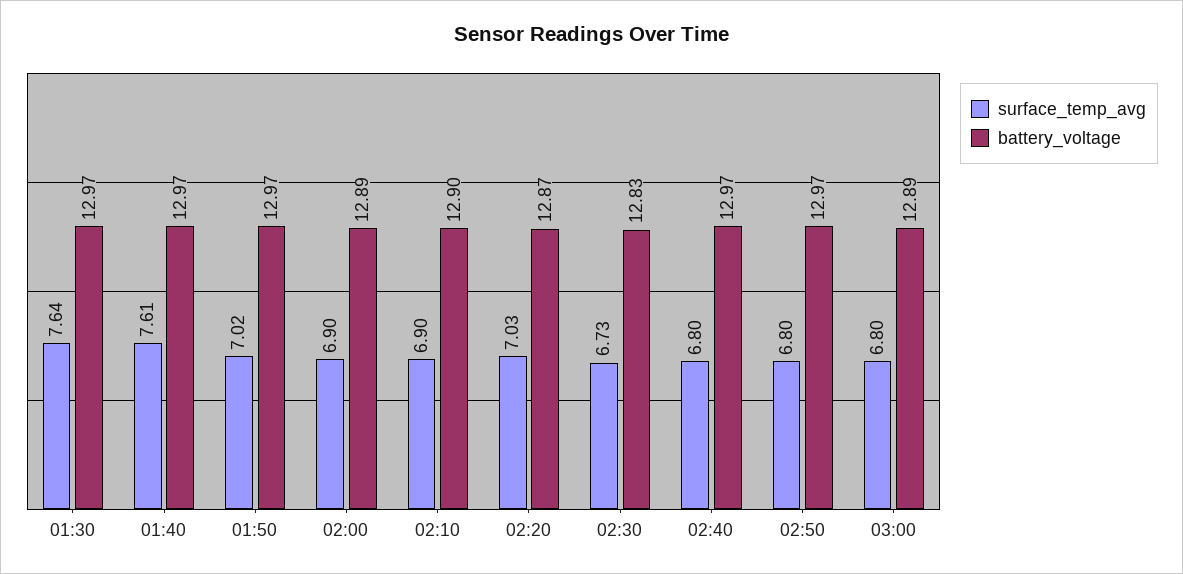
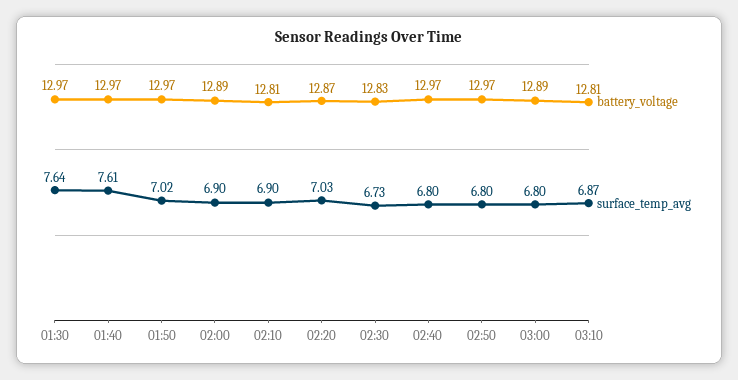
battery_voltage, 02:10: 12.9 -> 12.81
battery_voltage, 03:10: none -> 12.81
surface_temp_avg, 03:10: none -> 6.87

